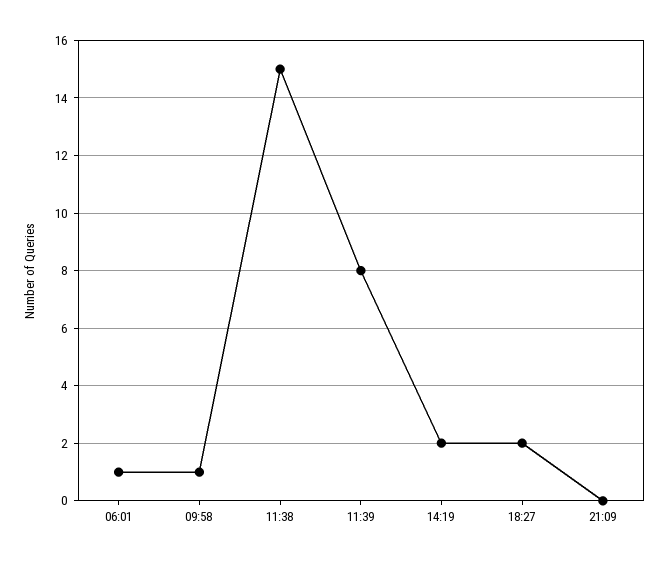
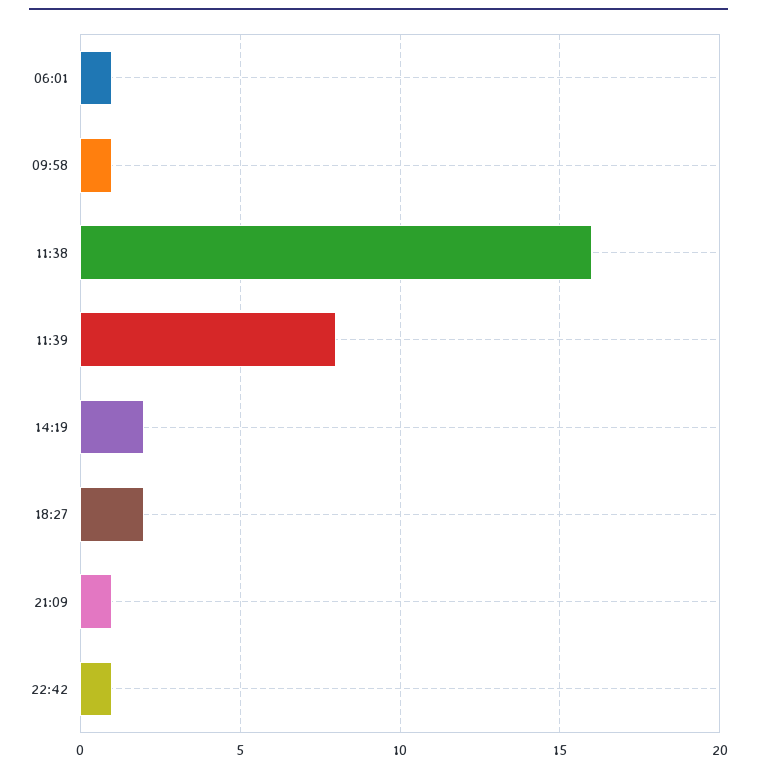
11:38: 15 -> 16
21:09: 0 -> 1
22:42: none -> 1

